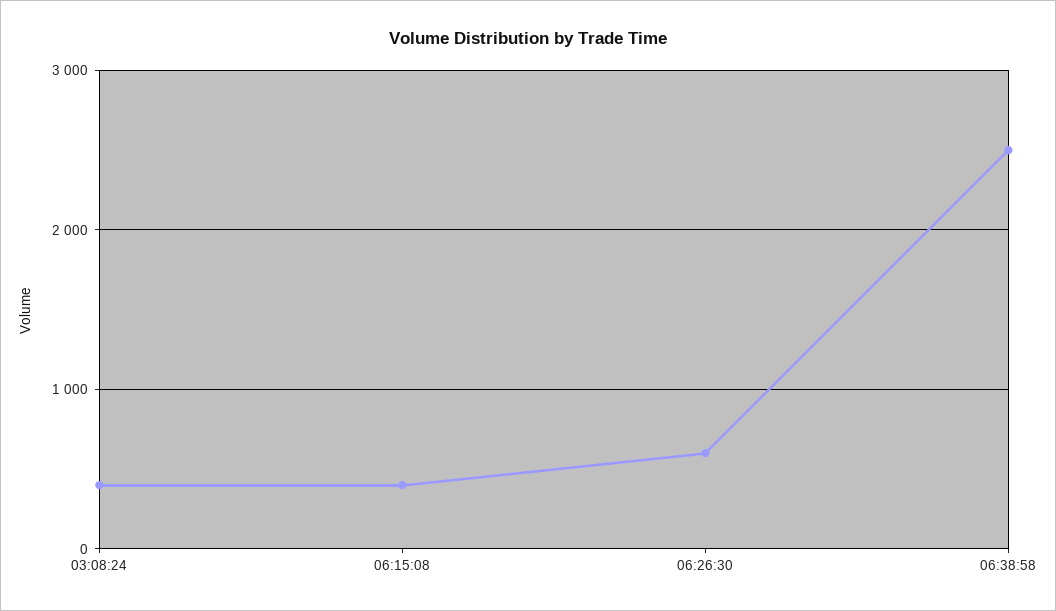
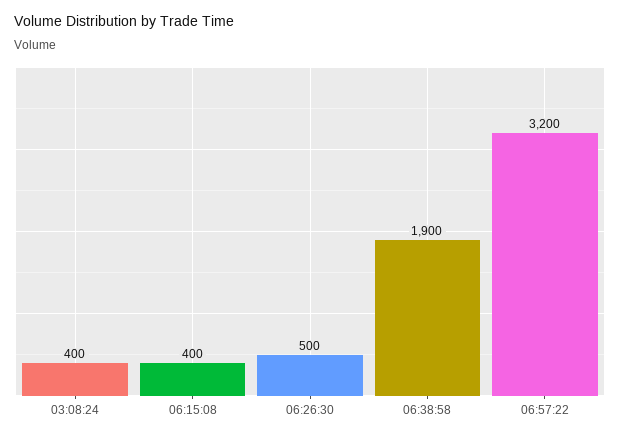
06:26:30: 600 -> 500
06:38:58: 2500 -> 1900
06:57:22: none -> 3200

